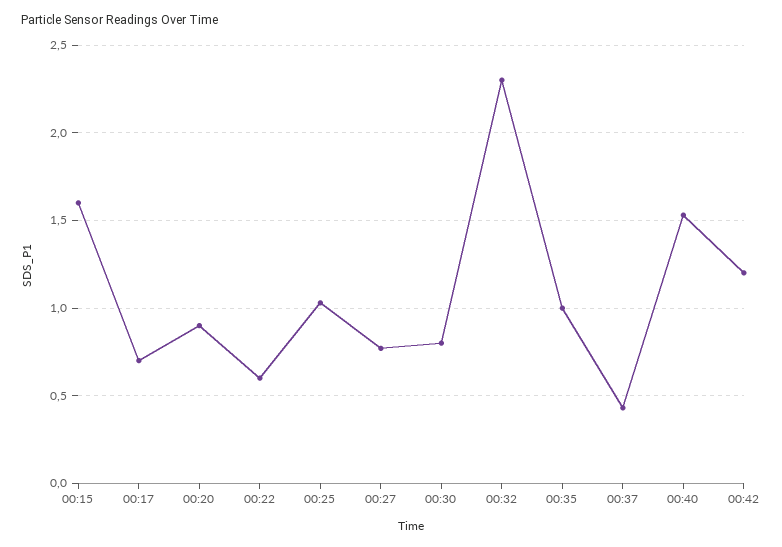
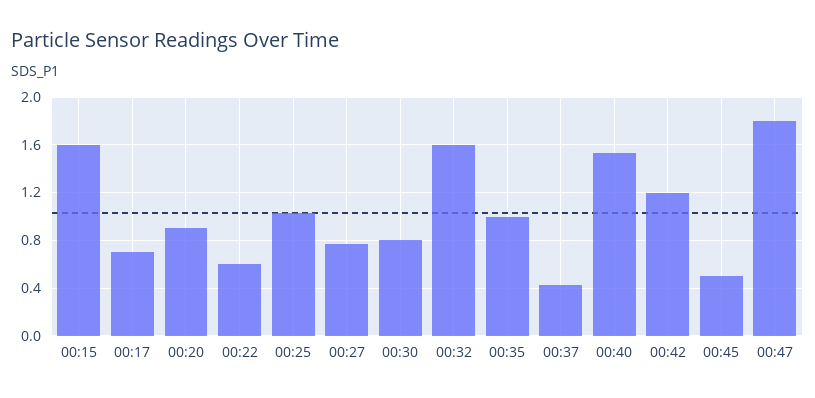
00:32: 2.3 -> 1.6
00:45: none -> 0.5
00:47: none -> 1.8

